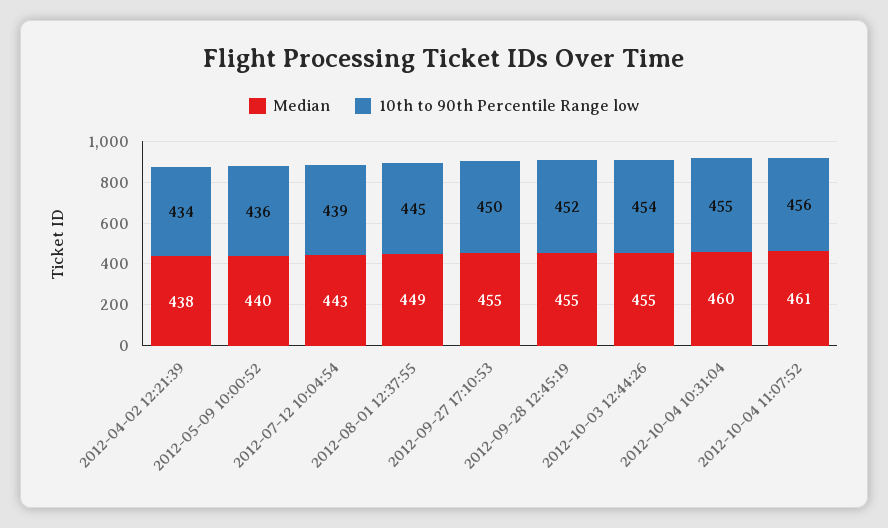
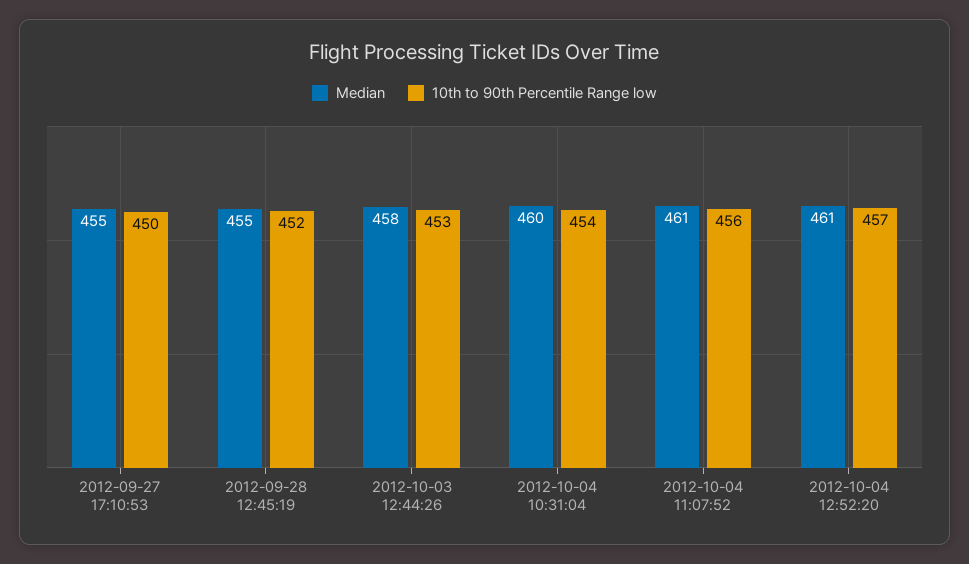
Median, 2012-04-02 12:21:39: 438 -> none
10th to 90th Percentile Range low, 2012-04-02 12:21:39: 434 -> none
Median, 2012-05-09 10:00:52: 440 -> none
10th to 90th Percentile Range low, 2012-05-09 10:00:52: 436 -> none
Median, 2012-07-12 10:04:54: 443 -> none
10th to 90th Percentile Range low, 2012-07-12 10:04:54: 439 -> none
Median, 2012-08-01 12:37:55: 449 -> none
10th to 90th Percentile Range low, 2012-08-01 12:37:55: 445 -> none
Median, 2012-10-03 12:44:26: 455 -> 458
10th to 90th Percentile Range low, 2012-10-03 12:44:26: 454 -> 453
10th to 90th Percentile Range low, 2012-10-04 10:31:04: 455 -> 454
Median, 2012-10-04 12:52:20: none -> 461
10th to 90th Percentile Range low, 2012-10-04 12:52:20: none -> 457

